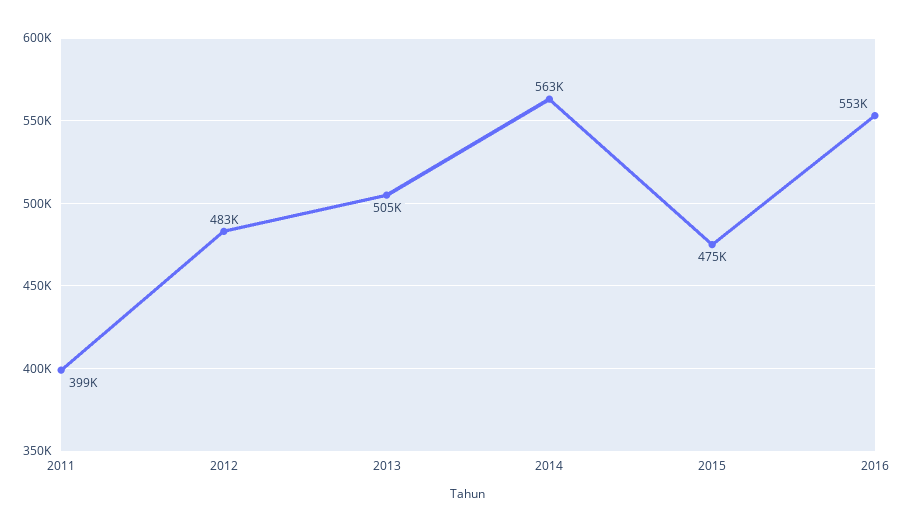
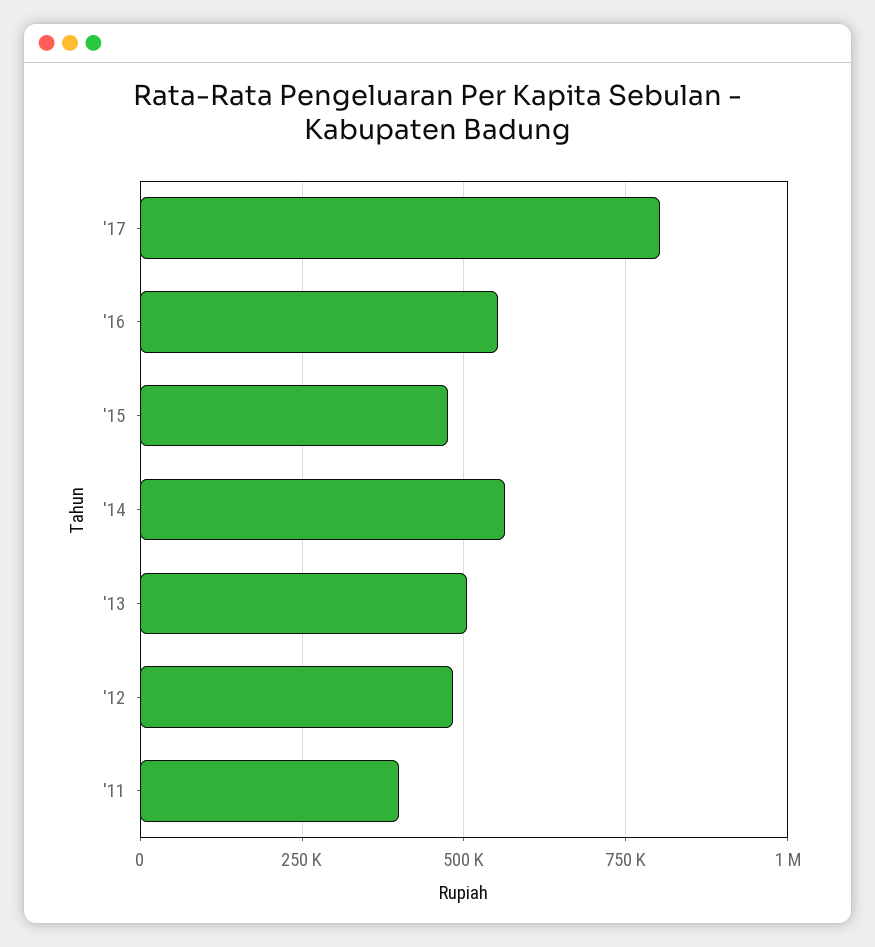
'17: none -> 800000

